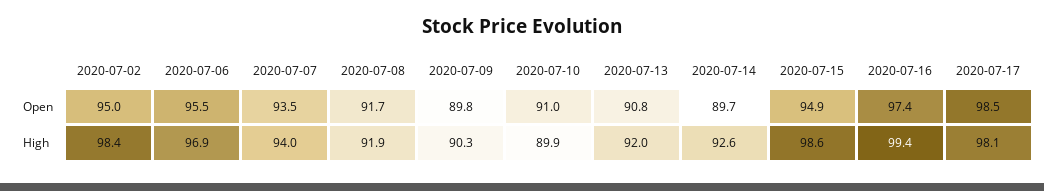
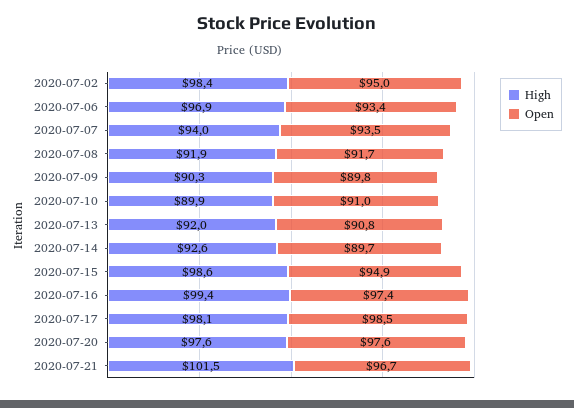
Open, 2020-07-06: 95.5 -> 93.4
High, 2020-07-20: none -> 97.6
Open, 2020-07-20: none -> 97.6
High, 2020-07-21: none -> 101.5
Open, 2020-07-21: none -> 96.7

